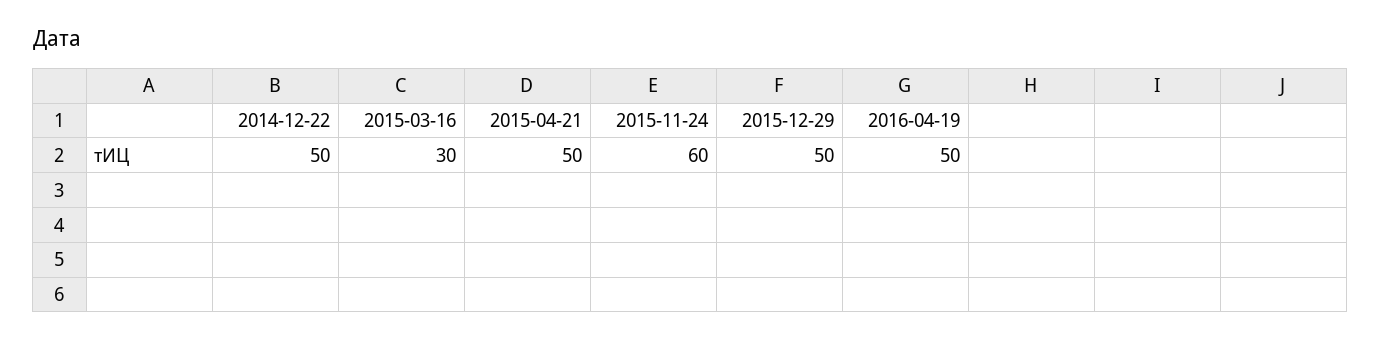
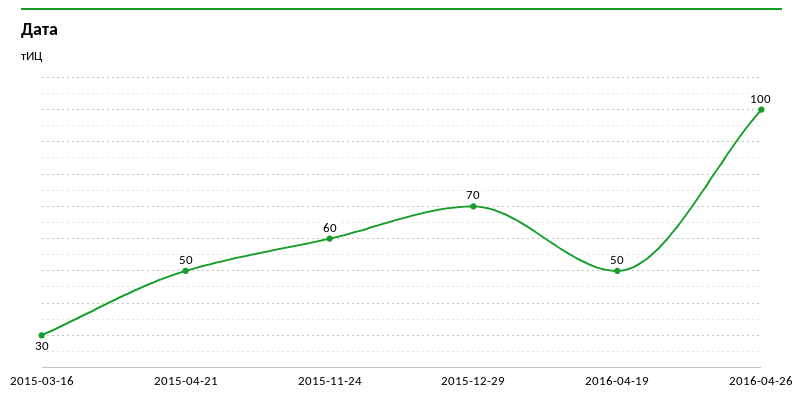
2014-12-22: 50 -> none
2015-12-29: 50 -> 70
2016-04-26: none -> 100

